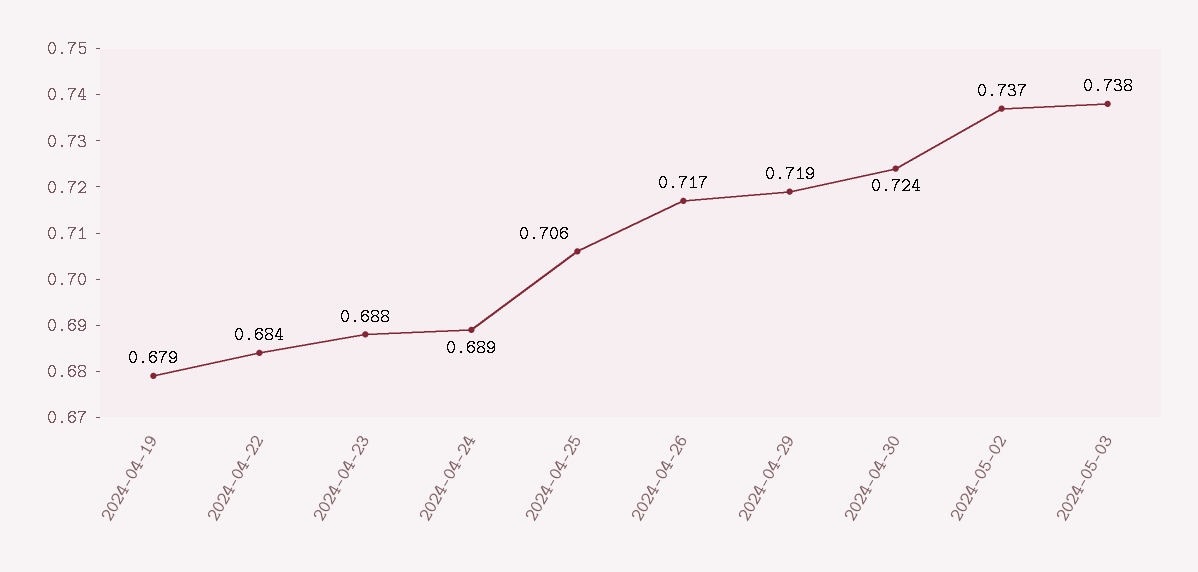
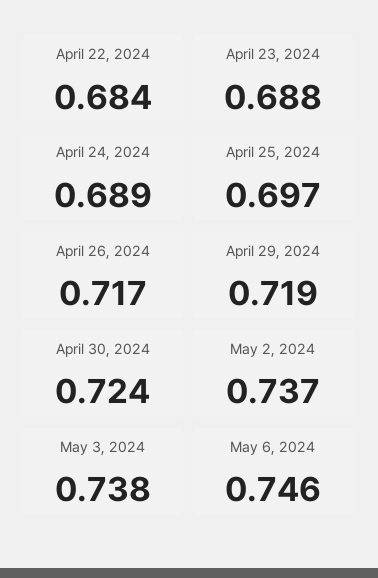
2024-04-19: 0.679 -> none
2024-04-25: 0.706 -> 0.697
May 6, 2024: none -> 0.746

